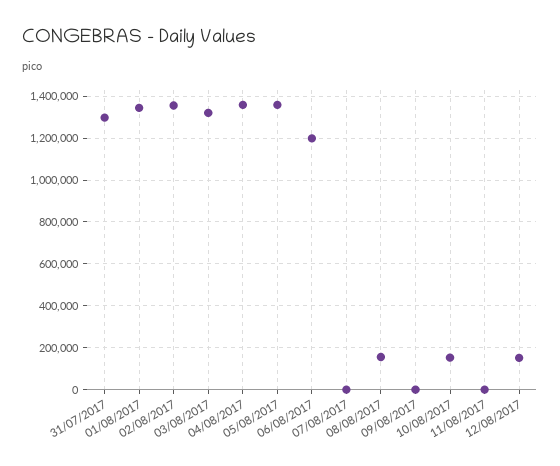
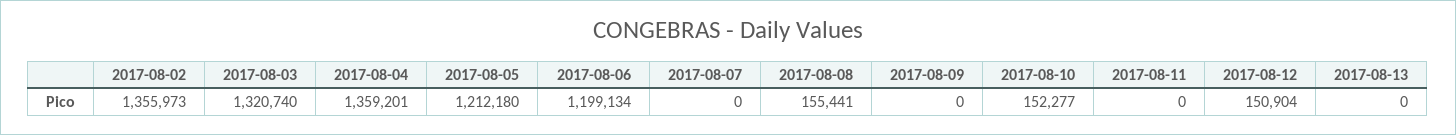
31/07/2017: 1300000 -> none
01/08/2017: 1350000 -> none
05/08/2017: 1350000 -> 1212180
2017-08-13: none -> 0

